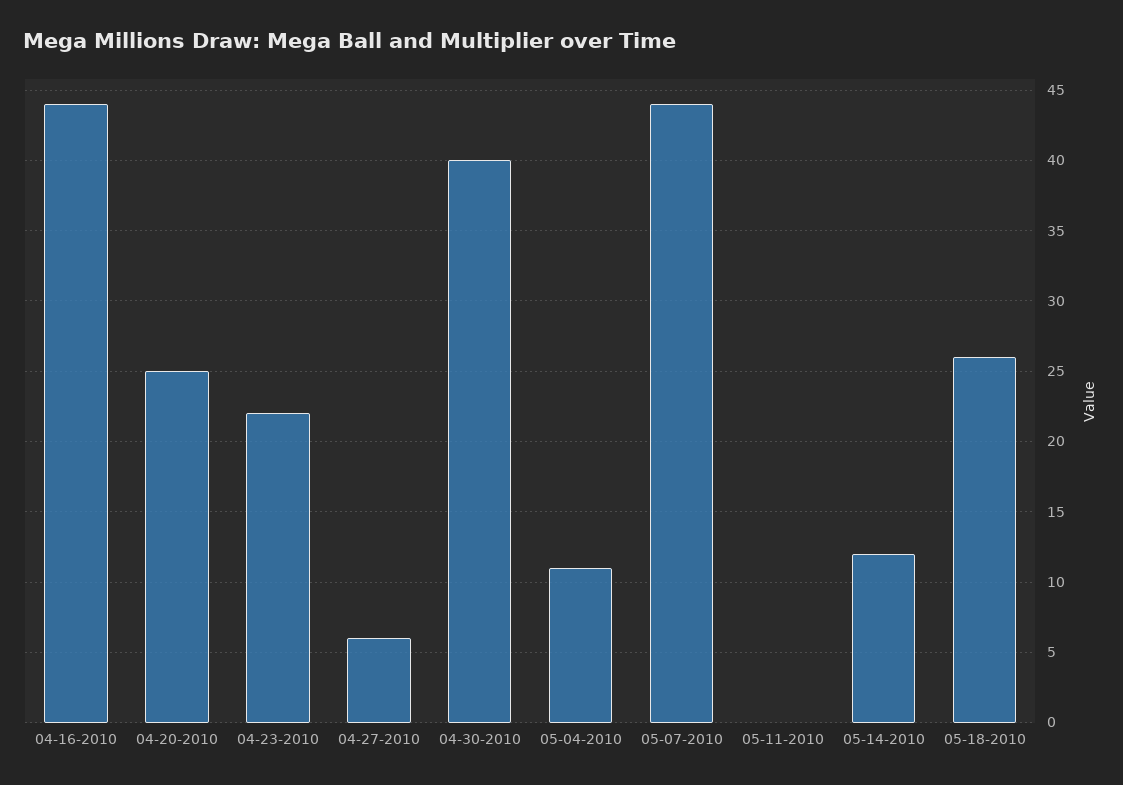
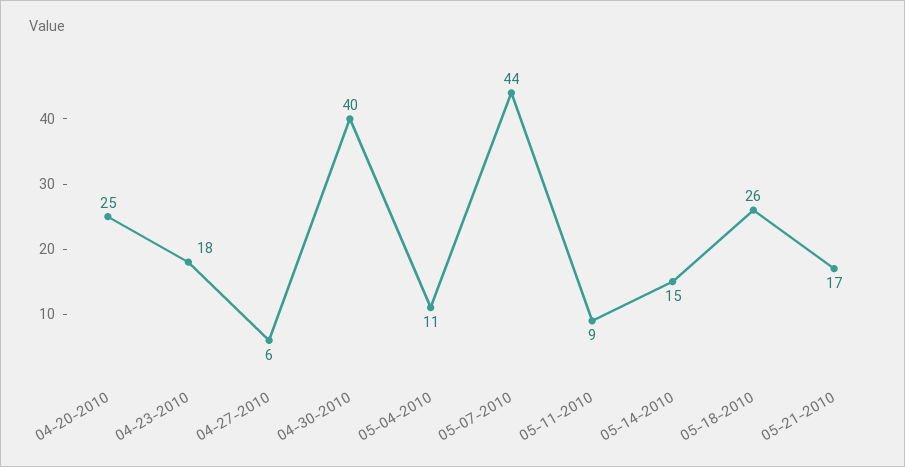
04-16-2010: 44 -> none
04-23-2010: 22 -> 18
05-11-2010: 0 -> 9
05-14-2010: 12 -> 15
05-21-2010: none -> 17

